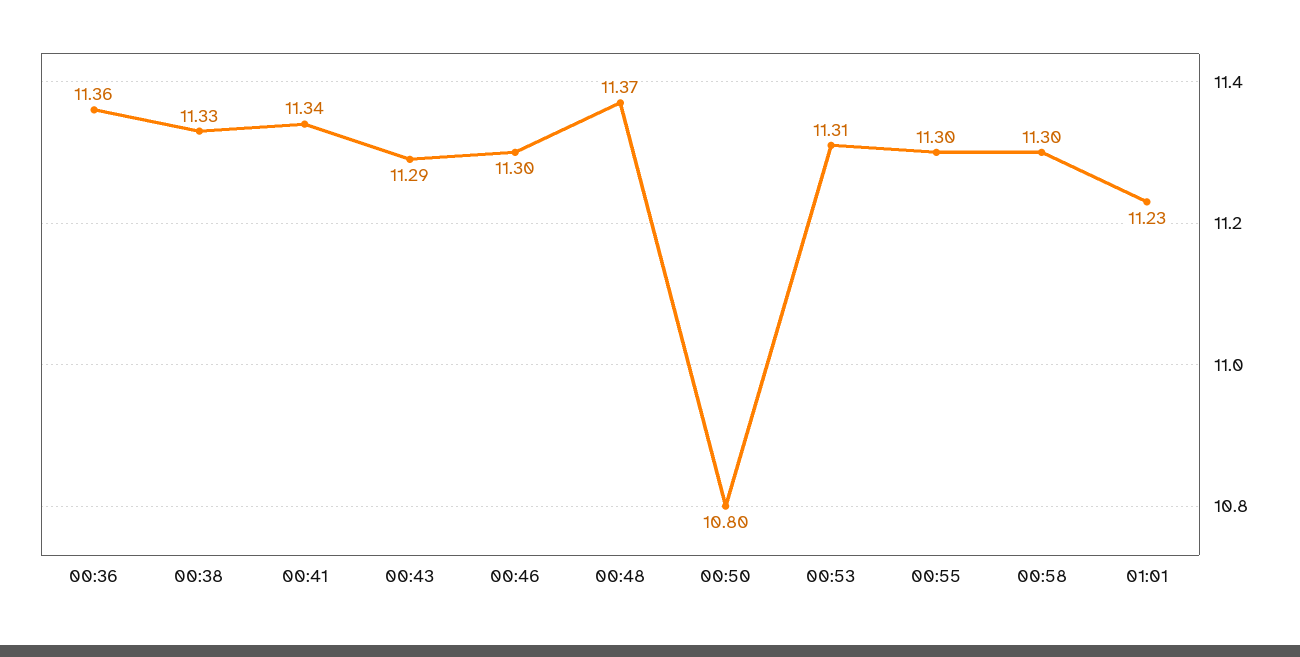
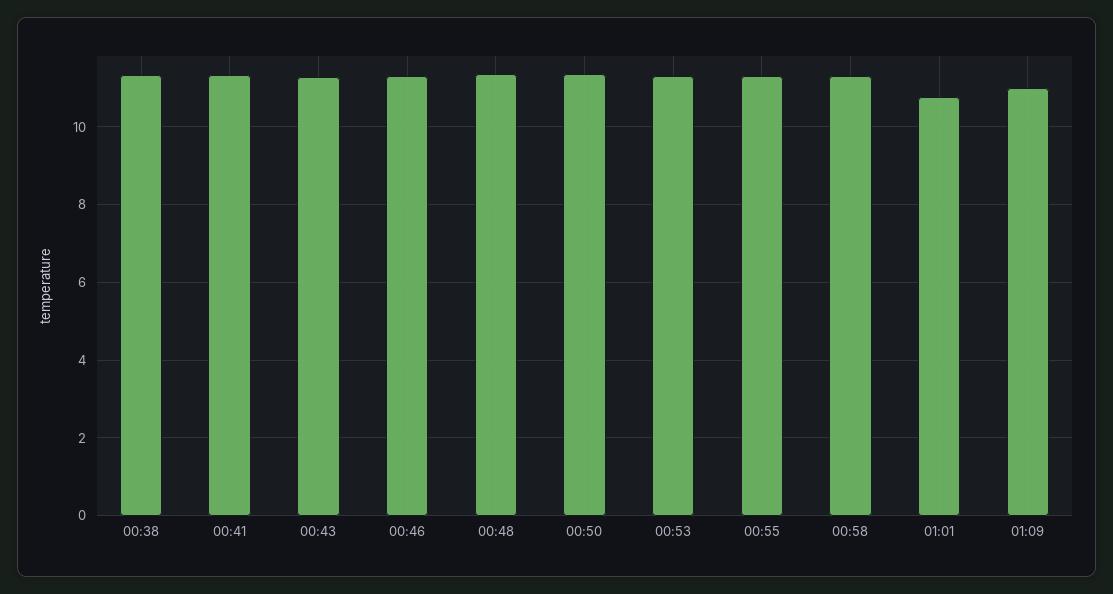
00:36: 11.36 -> none
00:50: 10.8 -> 11.4
01:01: 11.23 -> 10.8
01:09: none -> 11

